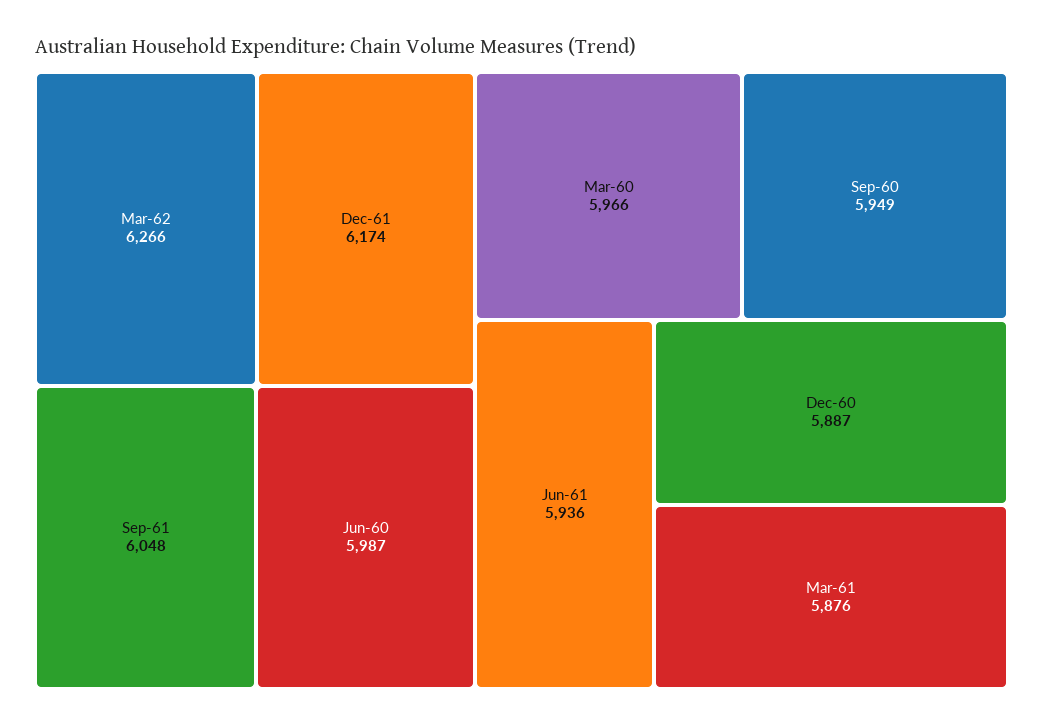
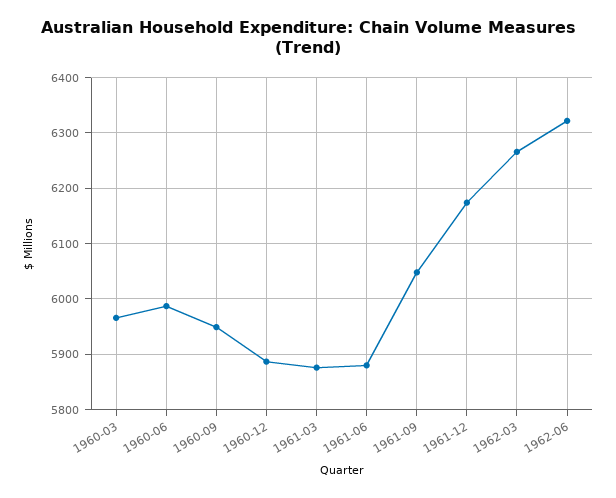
Jun-61: 5936 -> 5880
1962-06: none -> 6320

